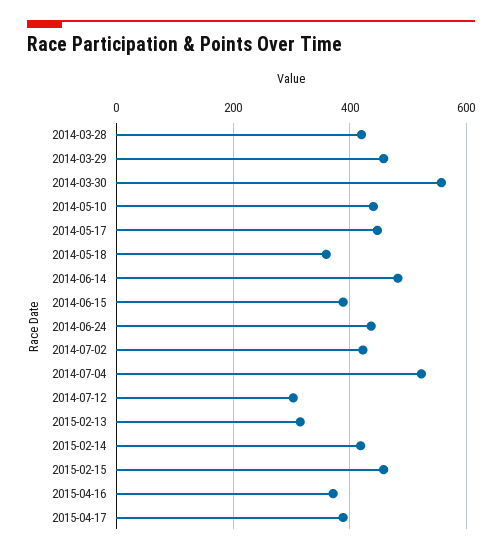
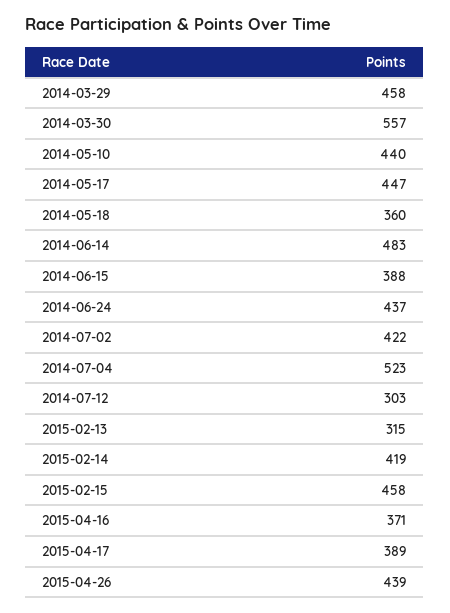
2014-03-28: 420 -> none
2015-04-26: none -> 439

